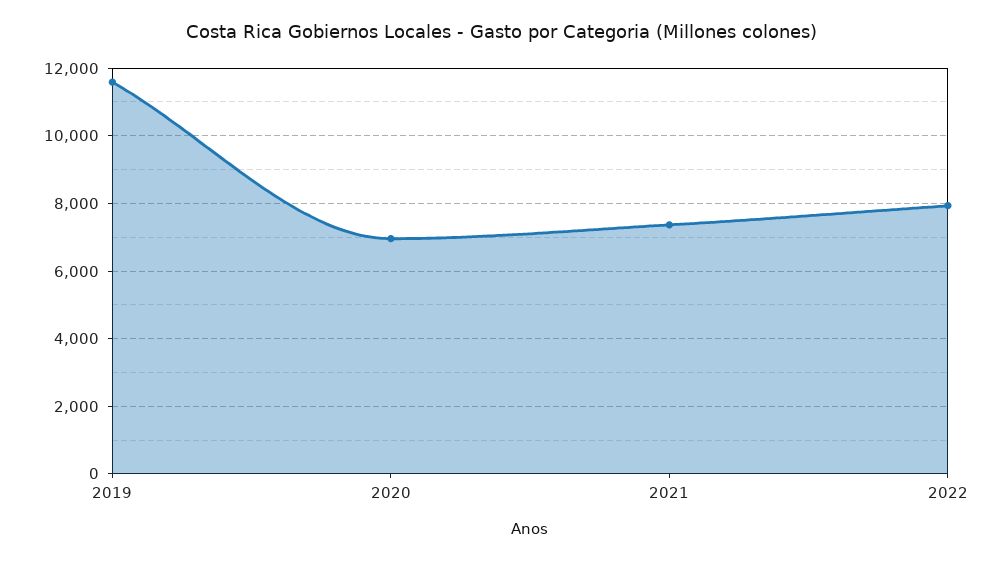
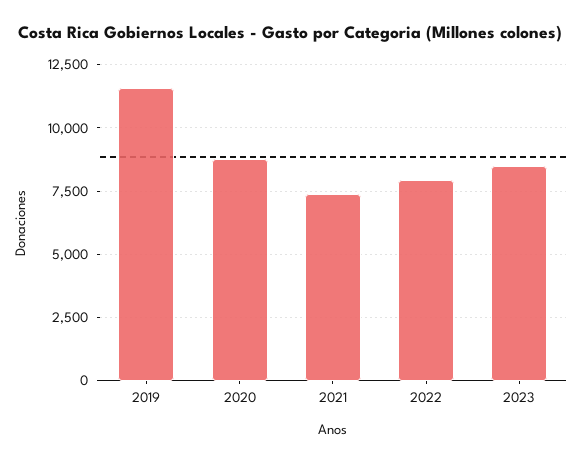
2020: 7000 -> 8750
2023: none -> 8500

